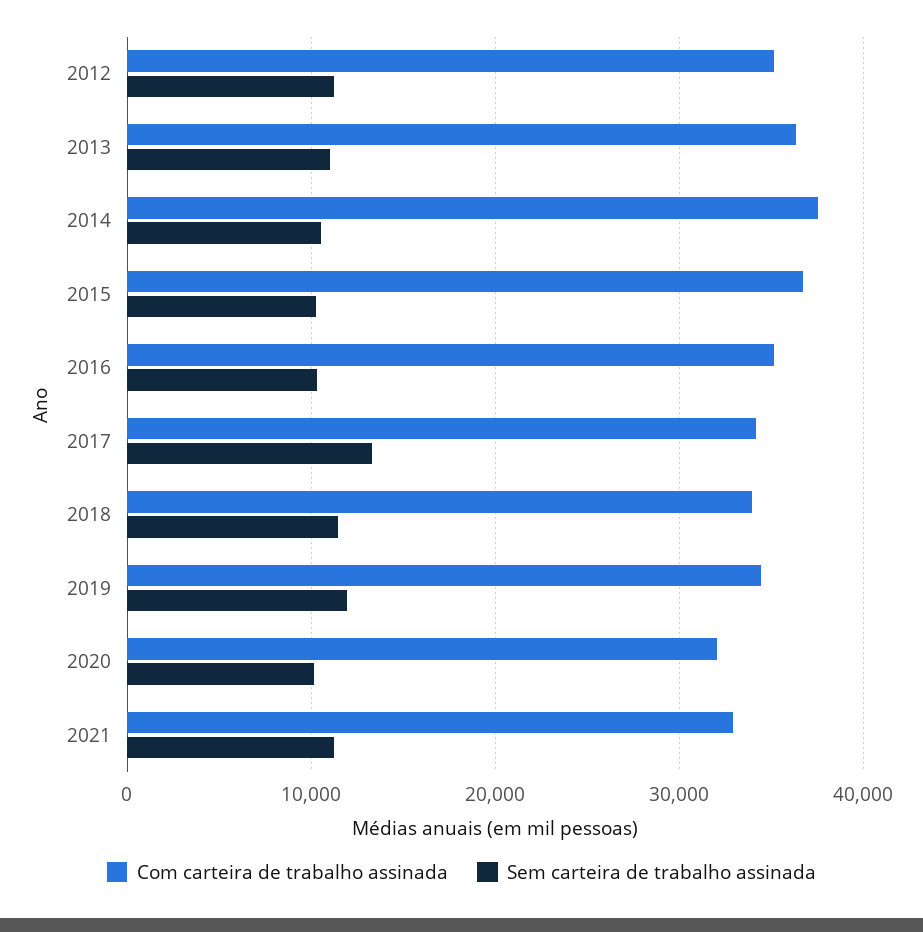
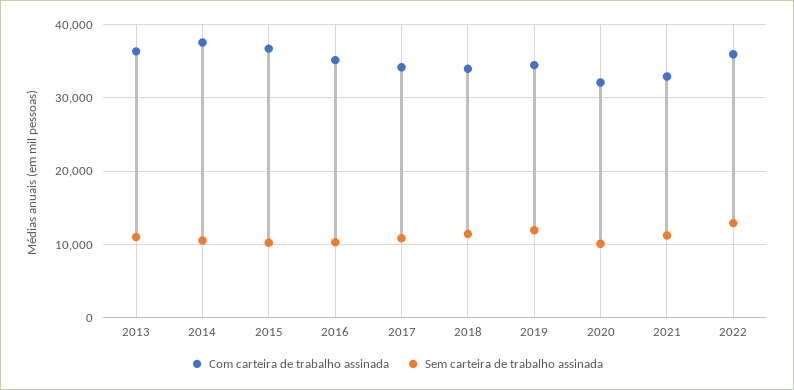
Com carteira de trabalho assinada, 2012: 35000 -> none
Sem carteira de trabalho assinada, 2012: 11000 -> none
Sem carteira de trabalho assinada, 2017: 13000 -> 11000
Com carteira de trabalho assinada, 2022: none -> 36000
Sem carteira de trabalho assinada, 2022: none -> 13000

